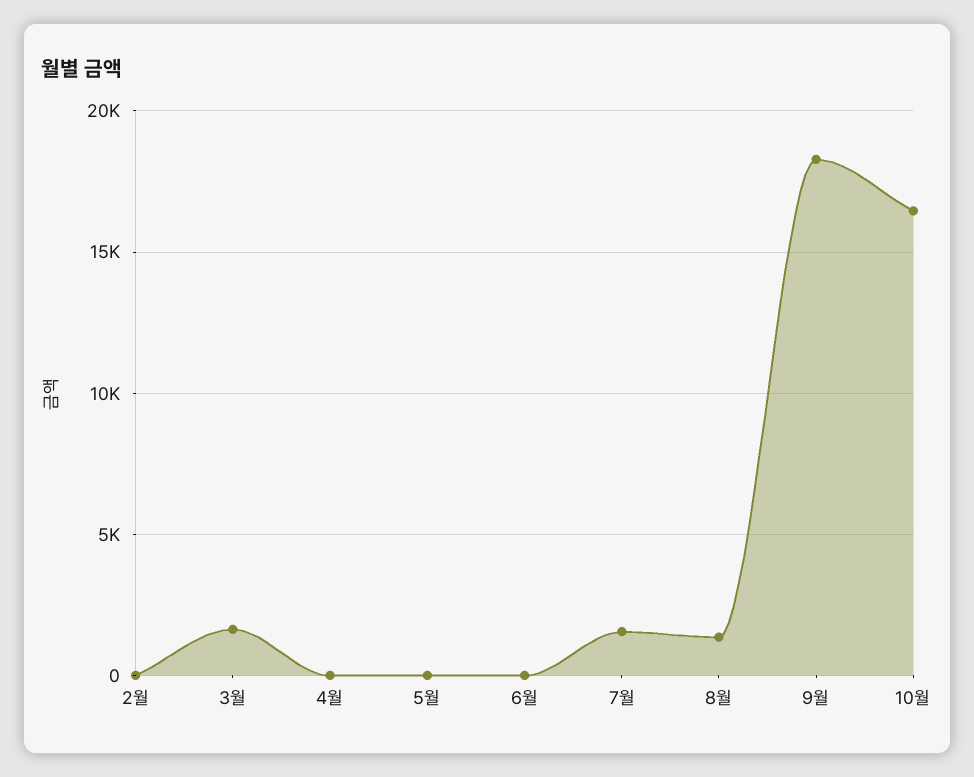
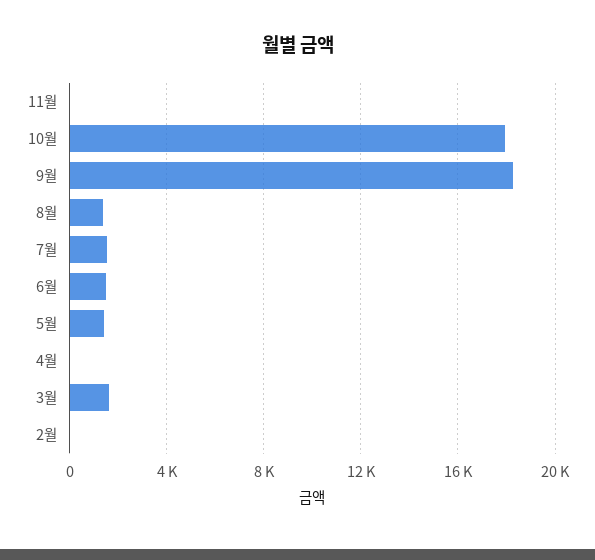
5월: 0 -> 1500
6월: 0 -> 1500
10월: 16500 -> 18000
11월: none -> 0

